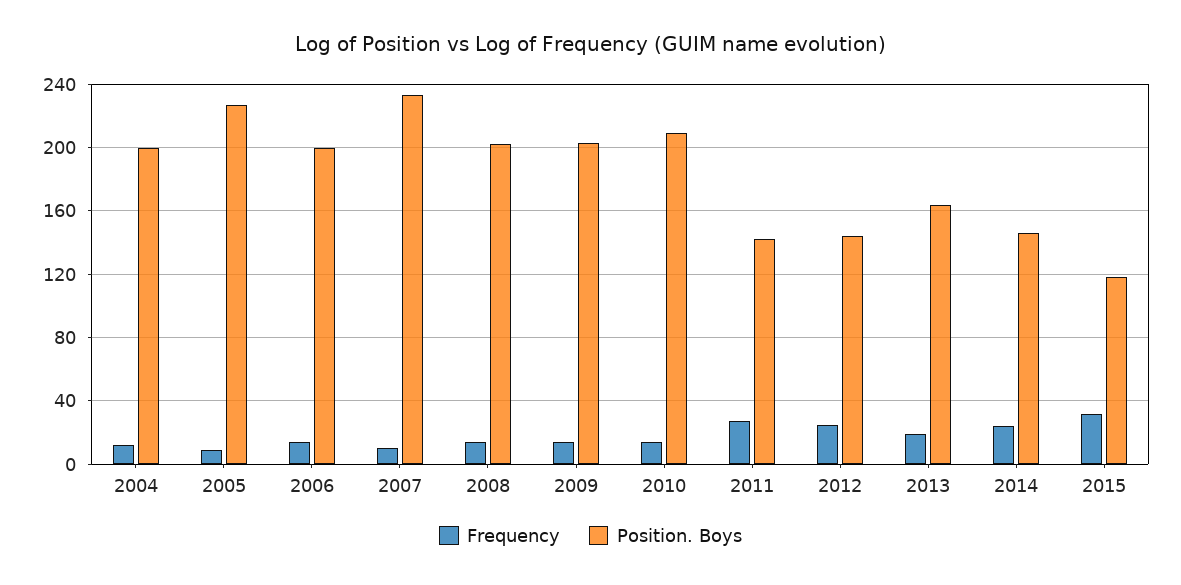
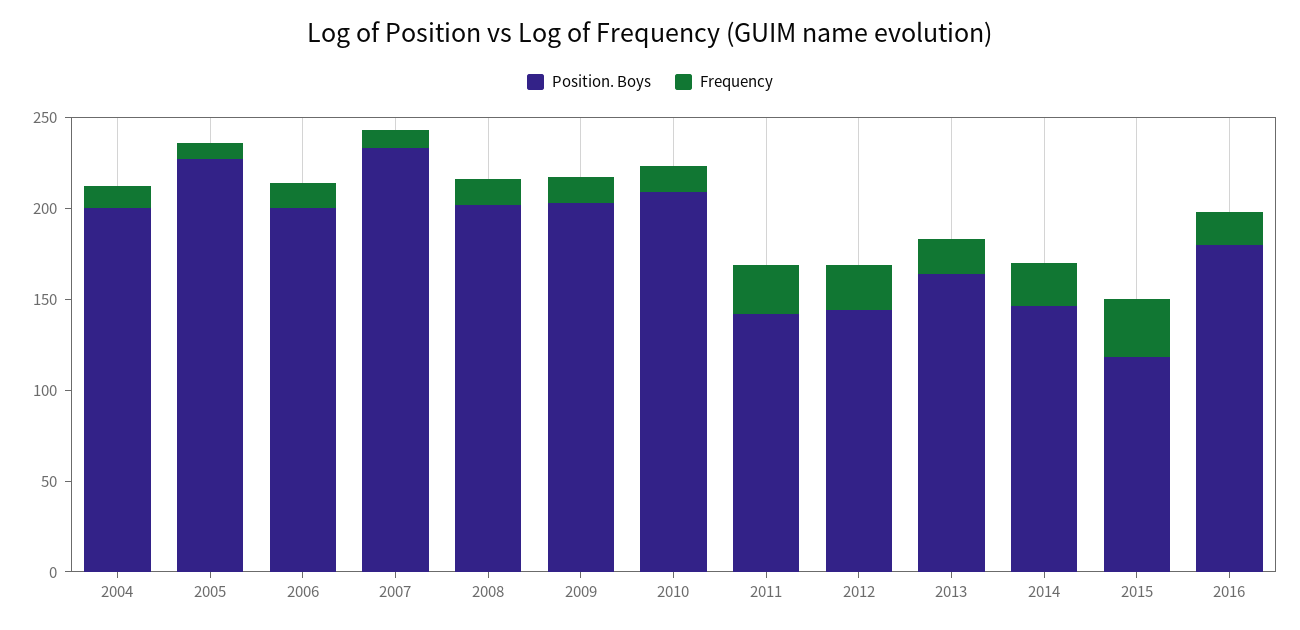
Position. Boys, 2016: none -> 180
Frequency, 2016: none -> 20

